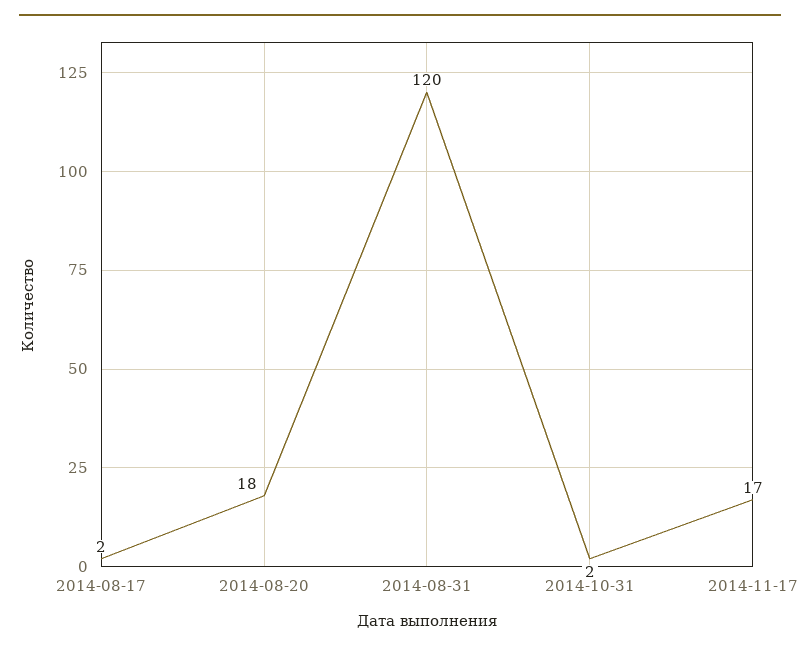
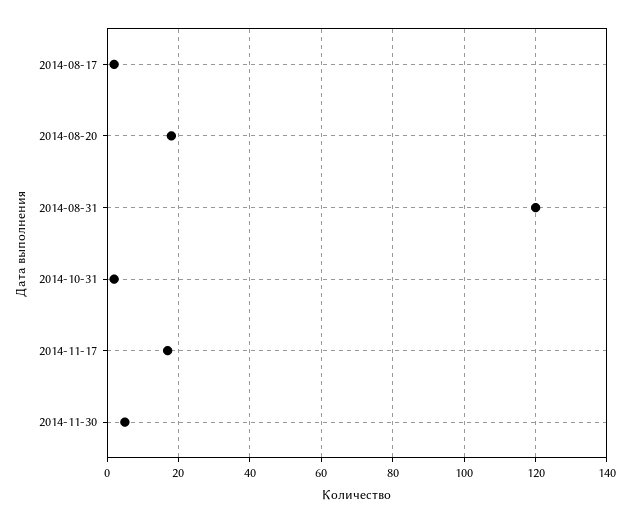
2014-11-30: none -> 5

